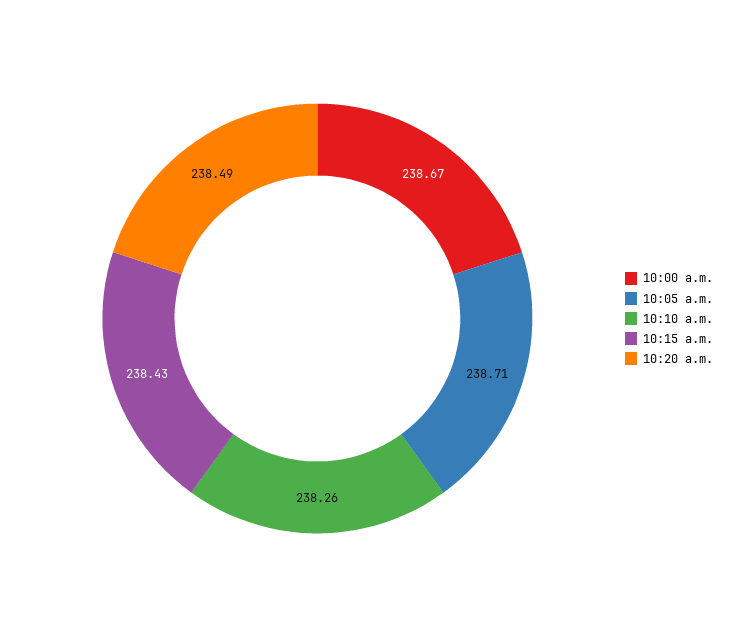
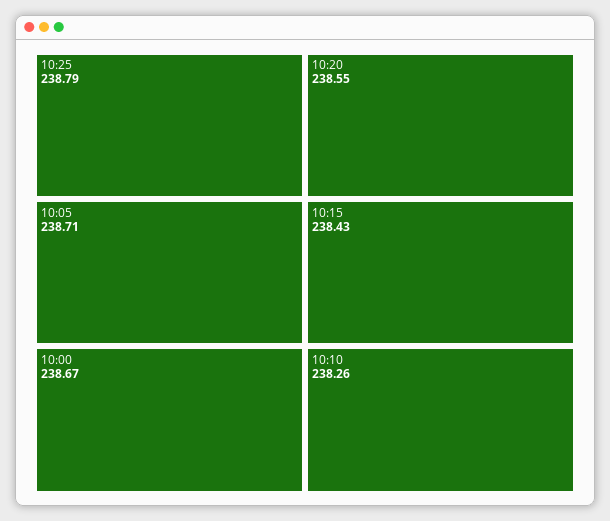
10:20 a.m.: 238.49 -> 238.55
10:25: none -> 238.79

